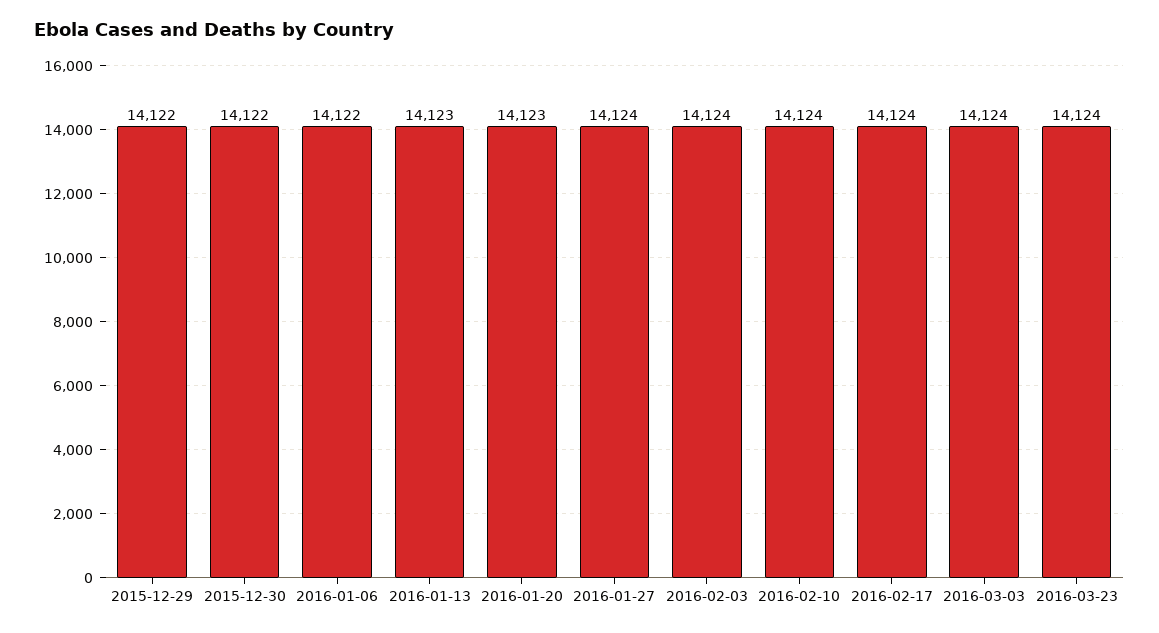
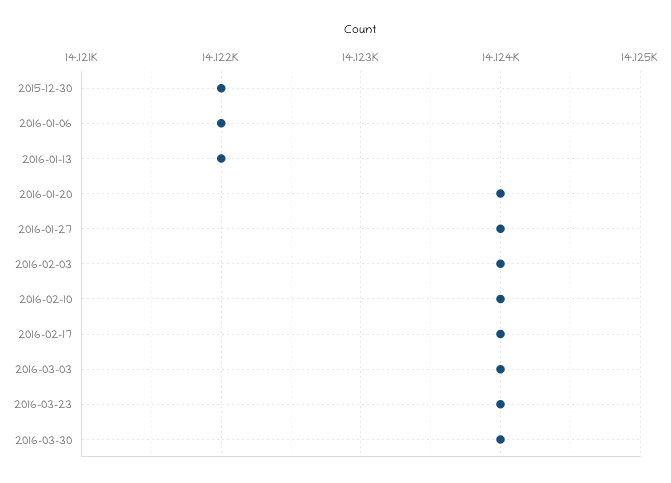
2015-12-29: 14122 -> none
2016-01-13: 14123 -> 14122
2016-01-20: 14123 -> 14124
2016-03-30: none -> 14124

